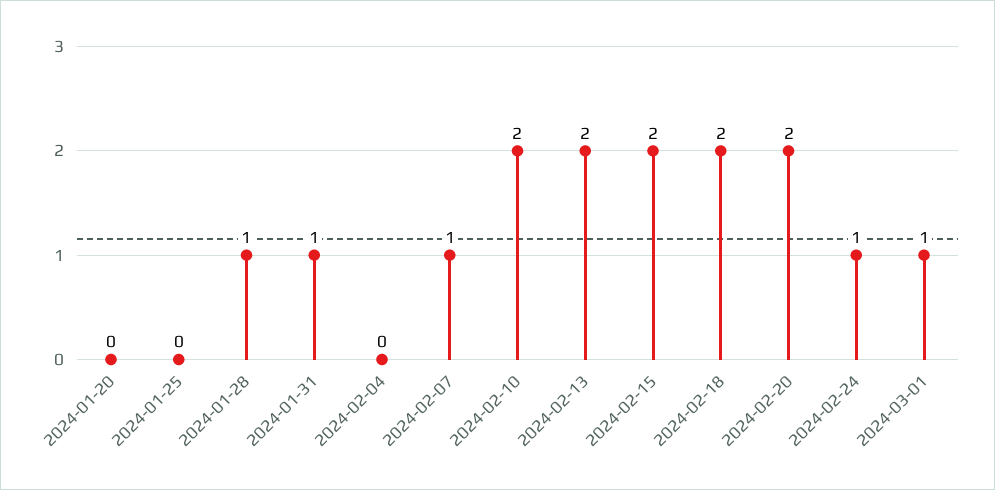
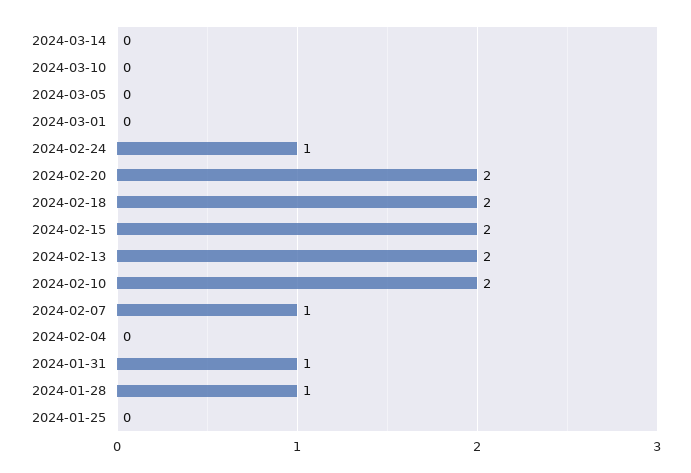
2024-01-20: 0 -> none
2024-03-01: 1 -> 0
2024-03-14: none -> 0
2024-03-10: none -> 0
2024-03-05: none -> 0

